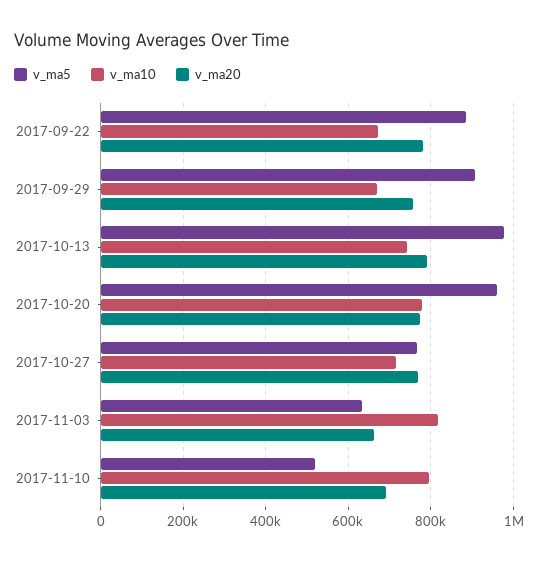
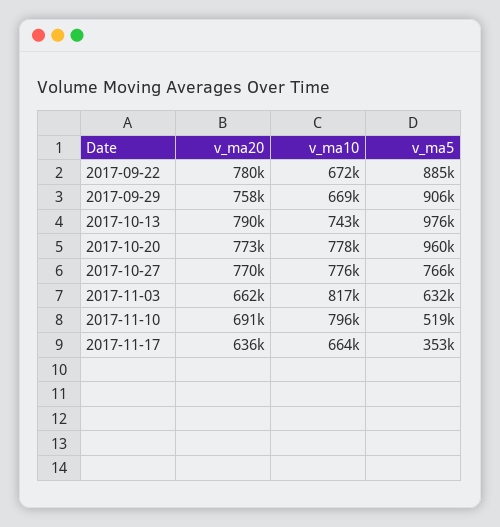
v_ma10, 2017-10-27: 720000 -> 776000
v_ma20, 2017-11-17: none -> 636000
v_ma10, 2017-11-17: none -> 664000
v_ma5, 2017-11-17: none -> 353000

